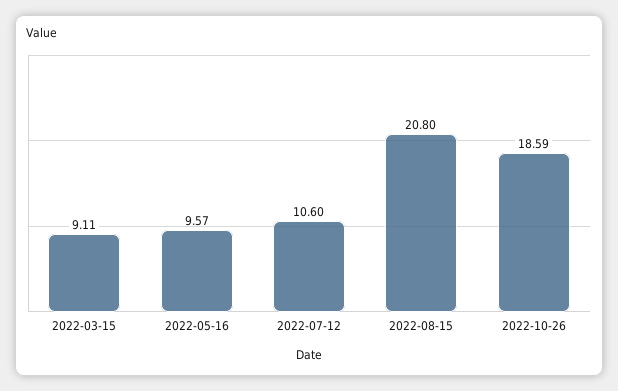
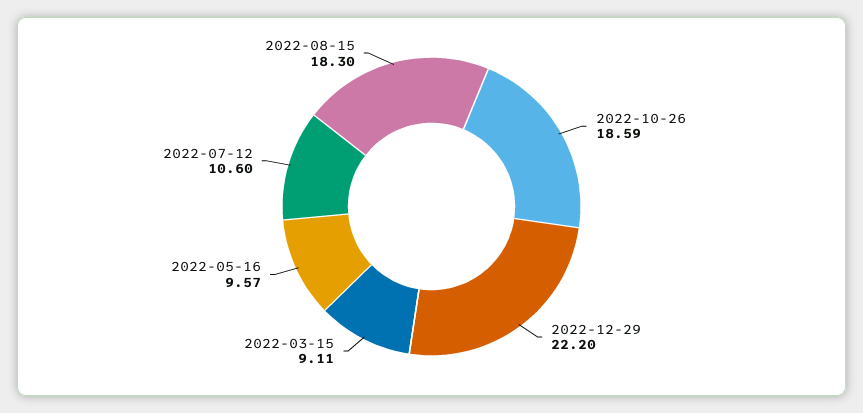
2022-08-15: 20.8 -> 18.3
2022-12-29: none -> 22.2

